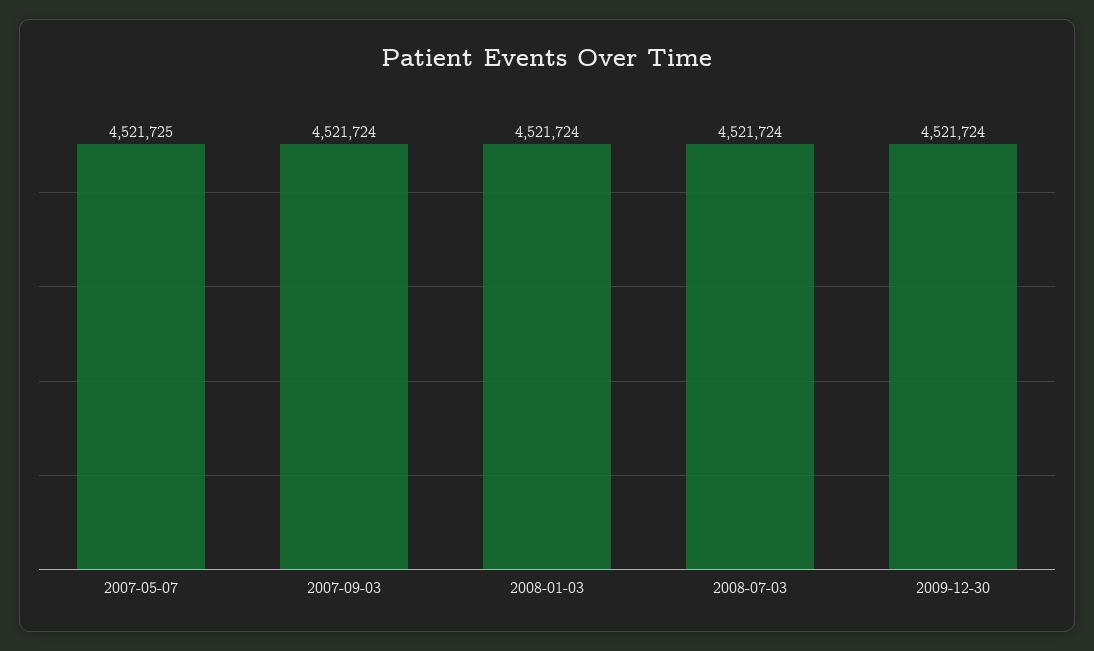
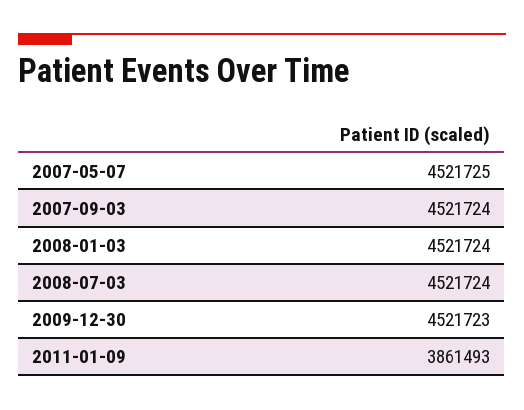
2009-12-30: 4521724 -> 4521723
2011-01-09: none -> 3861493

